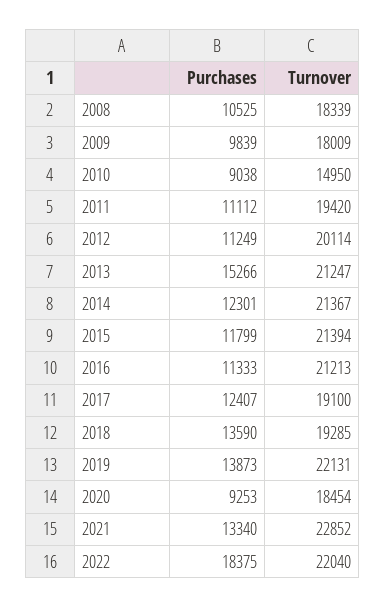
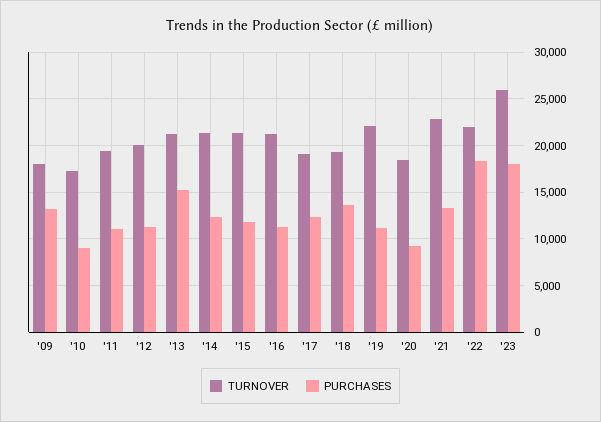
Purchases, 2008: 10525 -> none
Turnover, 2008: 18339 -> none
Purchases, 2009: 9839 -> 13000
Turnover, 2010: 14950 -> 17000
Purchases, 2019: 13873 -> 11000
Turnover, '23: none -> 26000
Purchases, '23: none -> 18000

